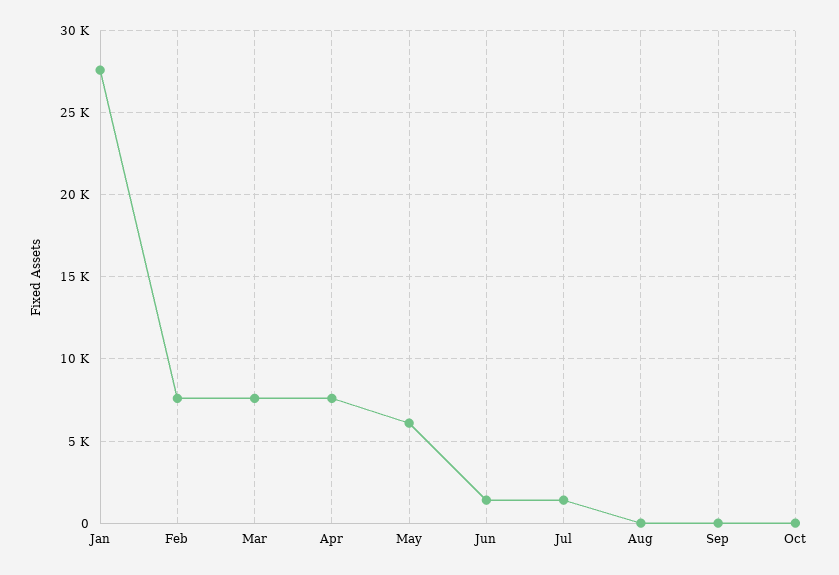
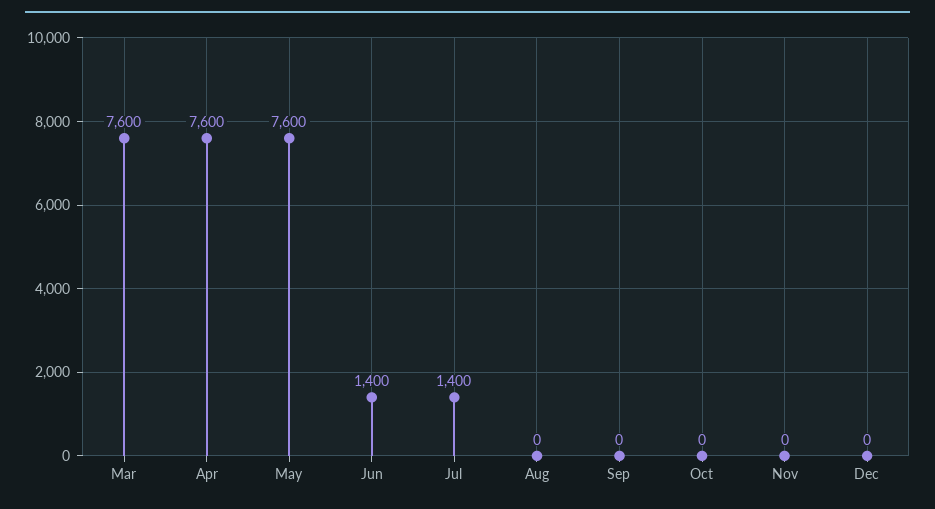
Jan: 27500 -> none
Feb: 7500 -> none
May: 6000 -> 7600
Nov: none -> 0
Dec: none -> 0

